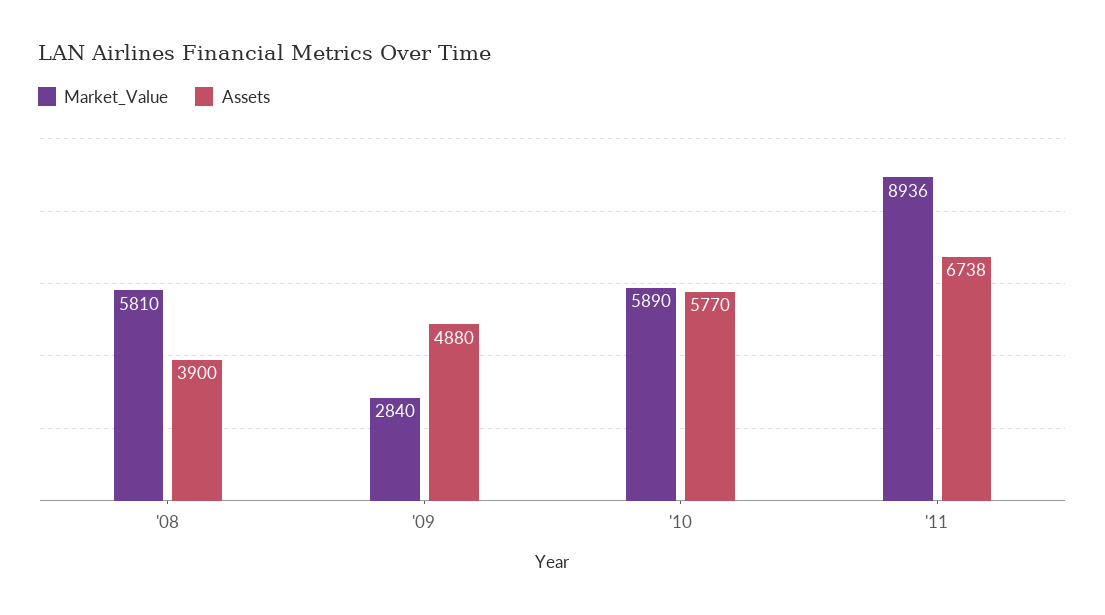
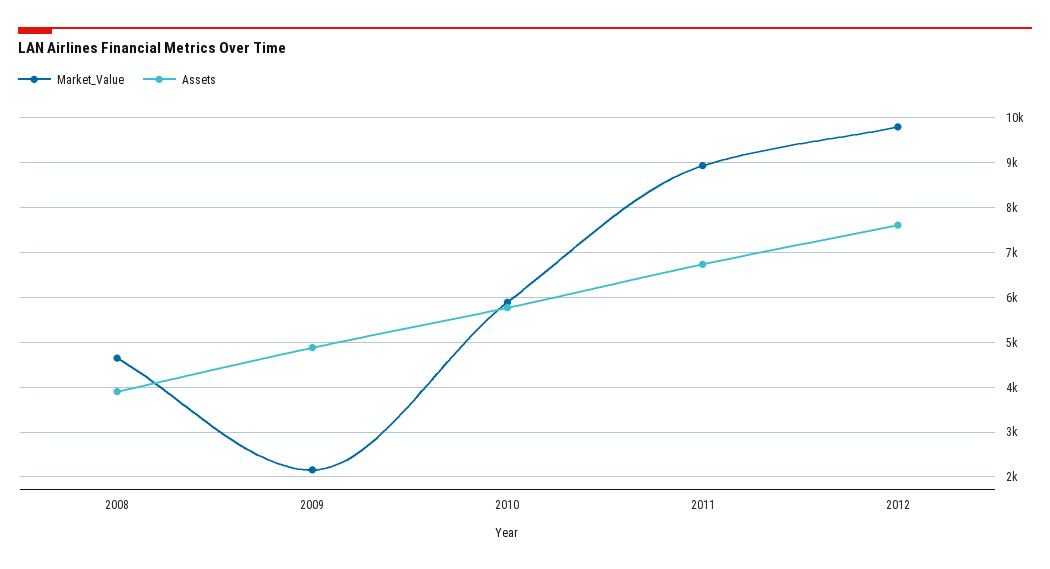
Market_Value, '08: 5810 -> 4600
Market_Value, '09: 2840 -> 2200
Market_Value, 2012: none -> 9800
Assets, 2012: none -> 7600

